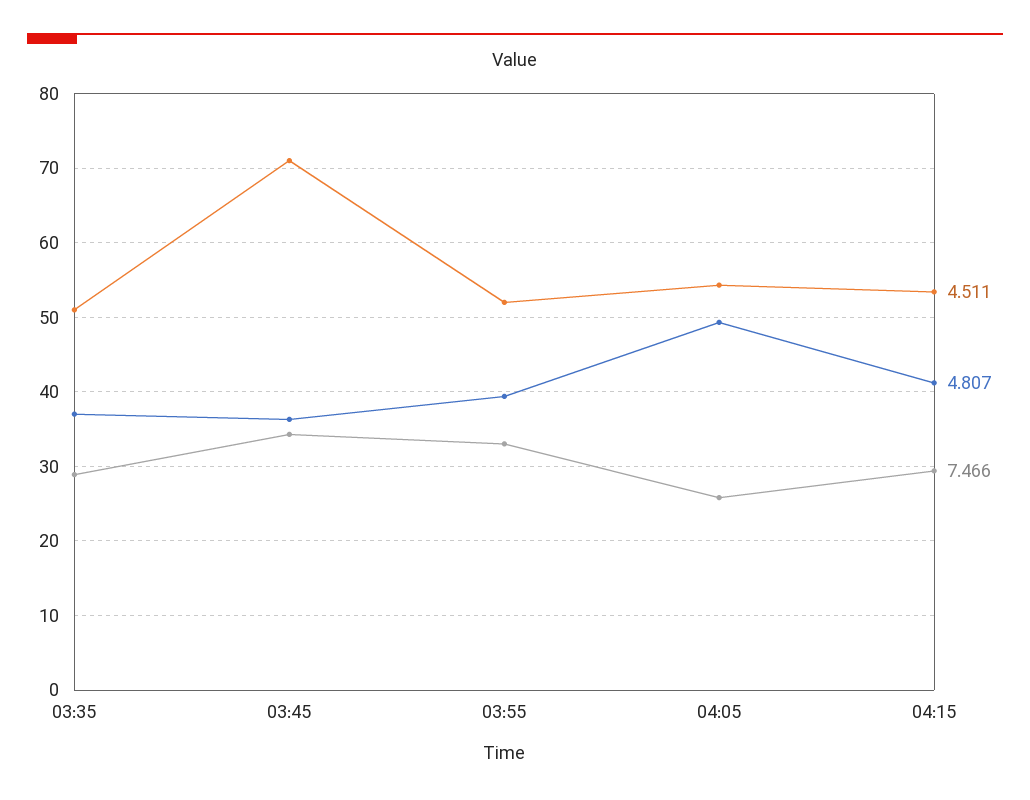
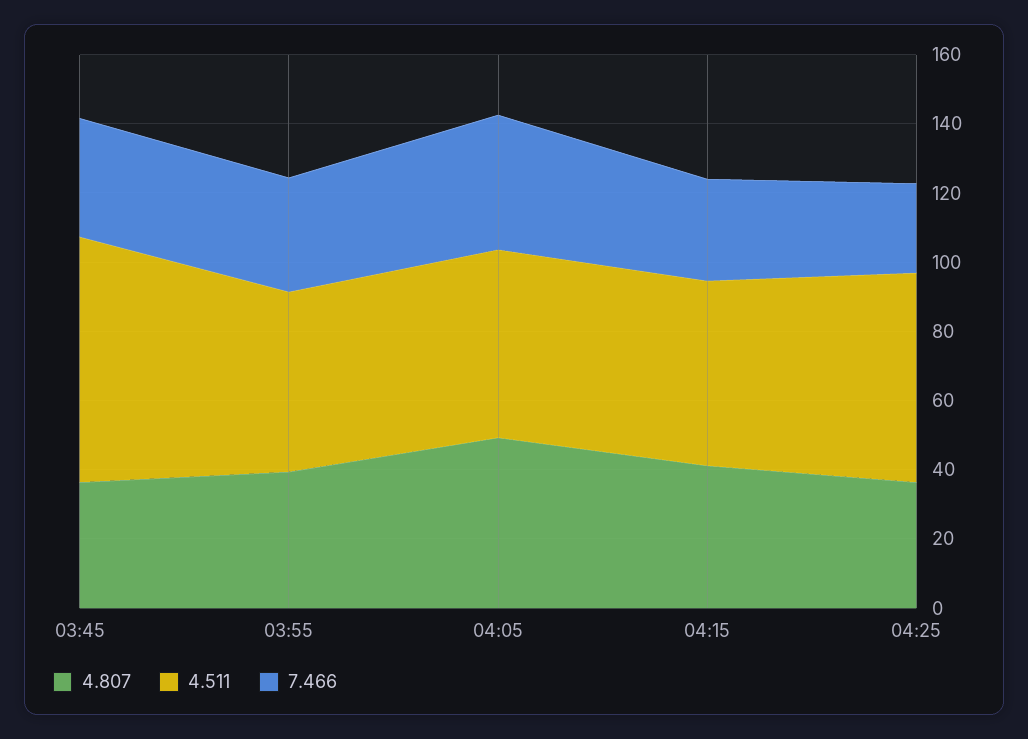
4.511, 03:35: 51 -> none
4.807, 03:35: 37 -> none
7.466, 03:35: 29 -> none
7.466, 04:05: 26 -> 40
4.807, 04:25: none -> 35
4.511, 04:25: none -> 60
7.466, 04:25: none -> 25

